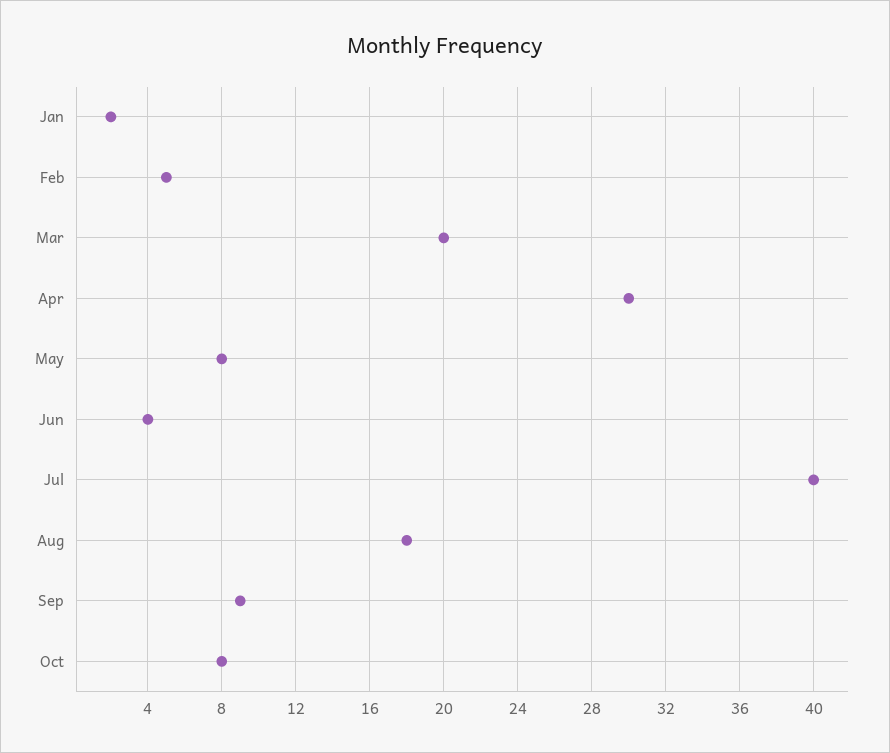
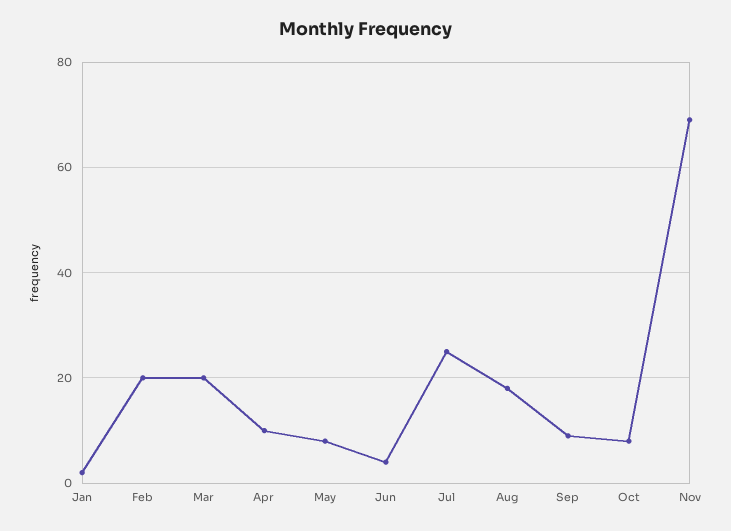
Feb: 5 -> 20
Apr: 30 -> 10
Jul: 40 -> 25
Nov: none -> 70

